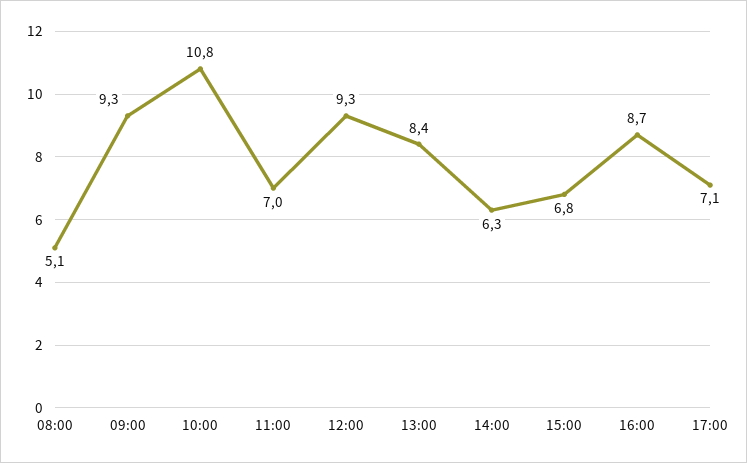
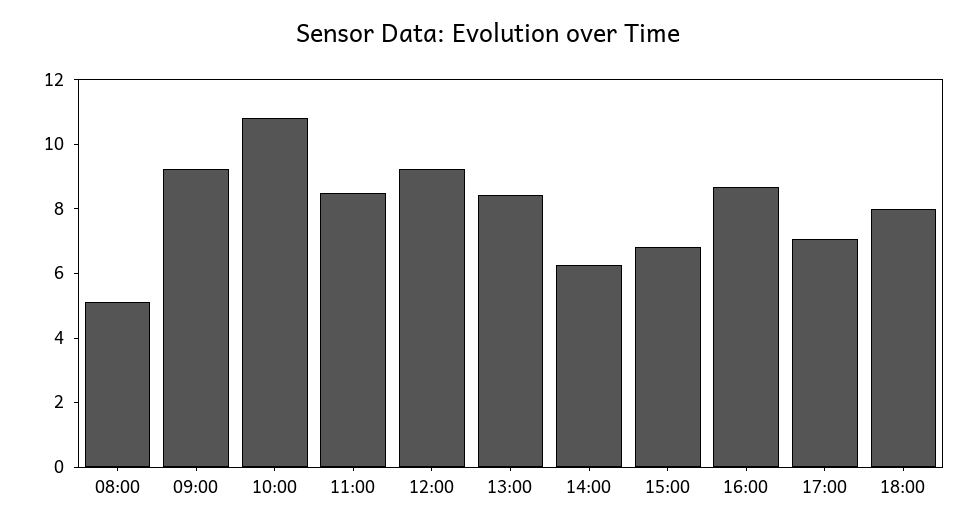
11:00: 7 -> 8.5
18:00: none -> 8

